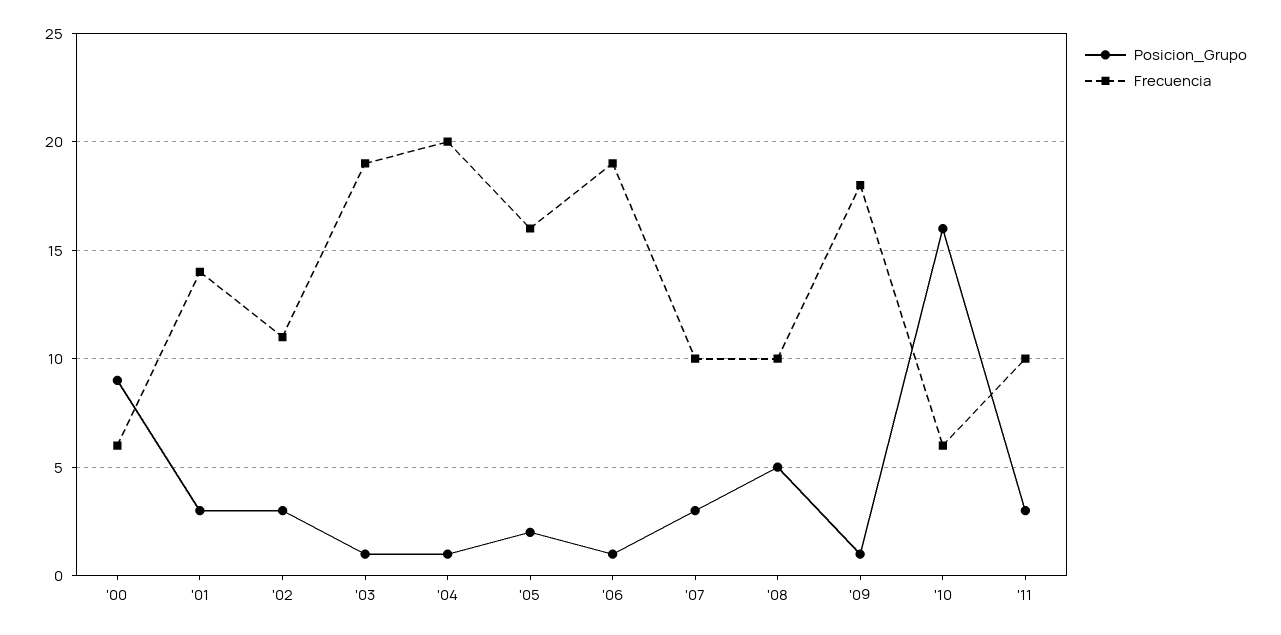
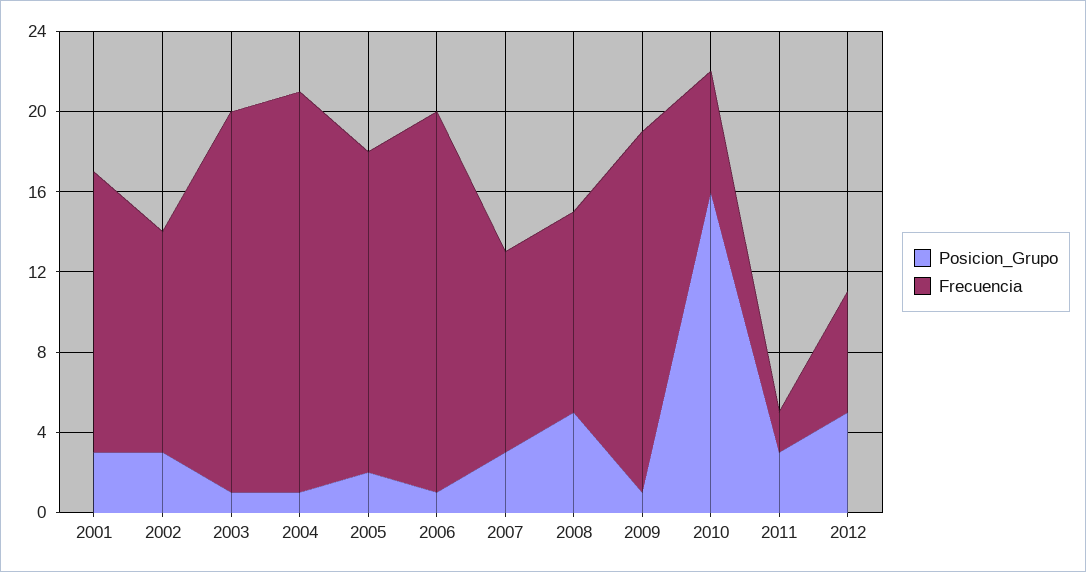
Posicion_Grupo, '00: 9 -> none
Frecuencia, '00: 6 -> none
Frecuencia, '11: 10 -> 2
Posicion_Grupo, 2012: none -> 5
Frecuencia, 2012: none -> 6

